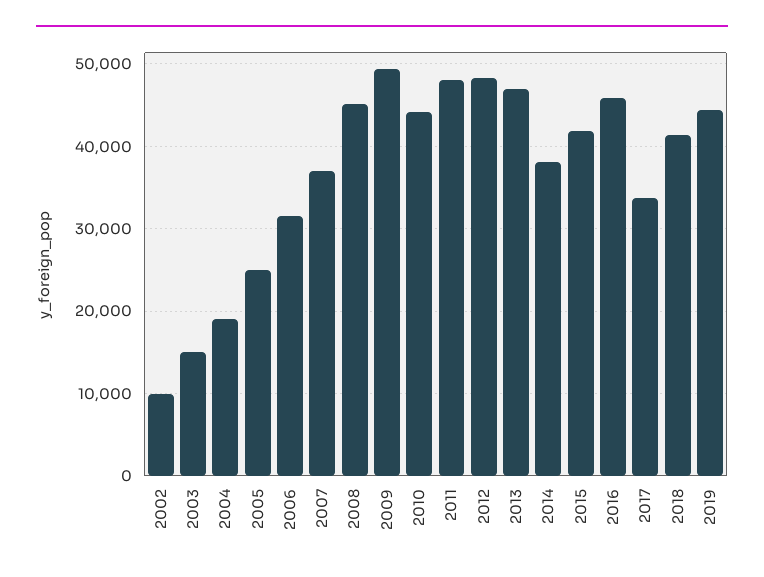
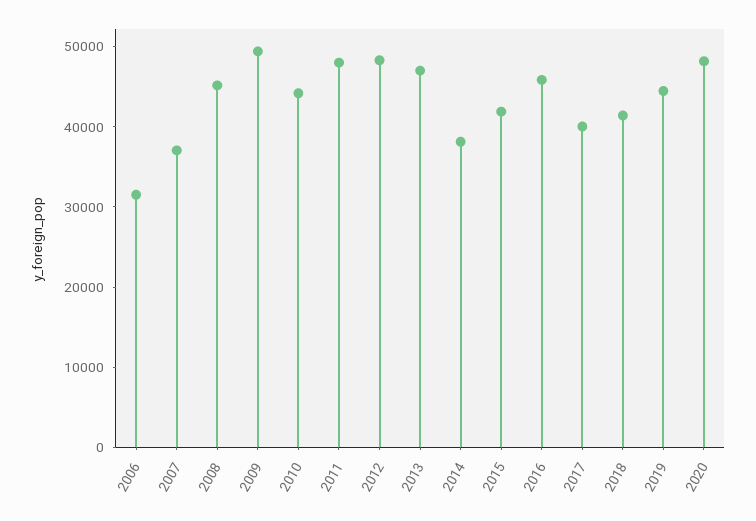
2002: 10000 -> none
2003: 15000 -> none
2004: 19000 -> none
2005: 25000 -> none
2017: 34000 -> 40000
2020: none -> 48000

